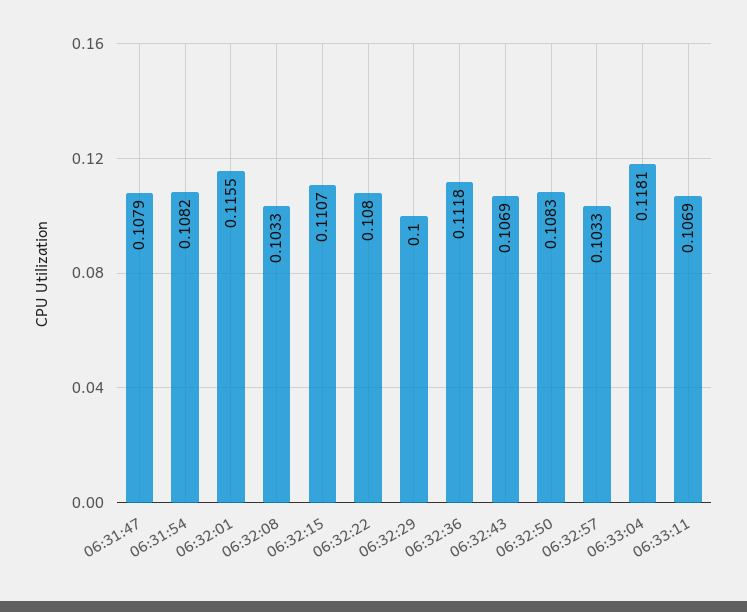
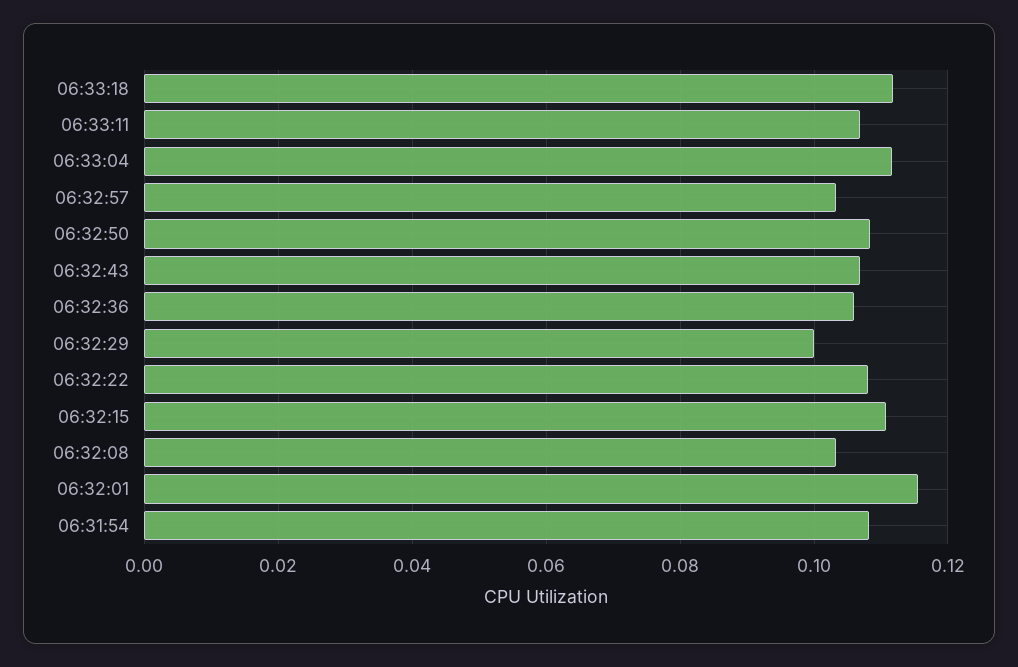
06:31:47: 0.1079 -> none
06:32:36: 0.1118 -> 0.106
06:33:04: 0.1181 -> 0.112
06:33:18: none -> 0.112

